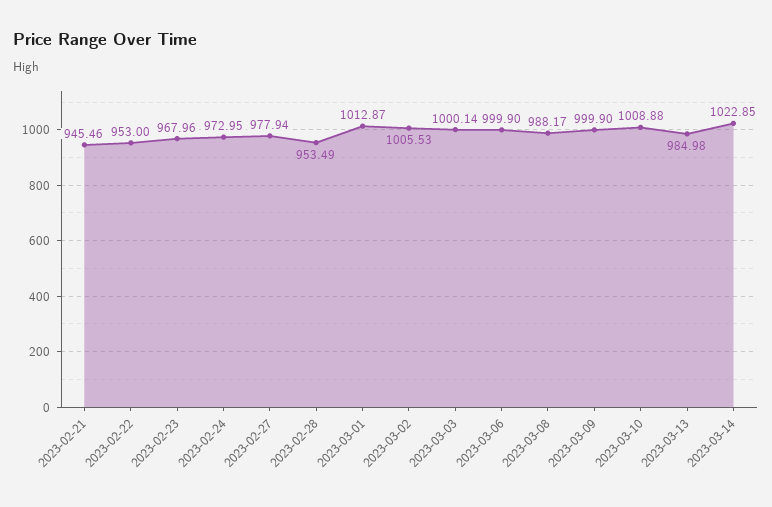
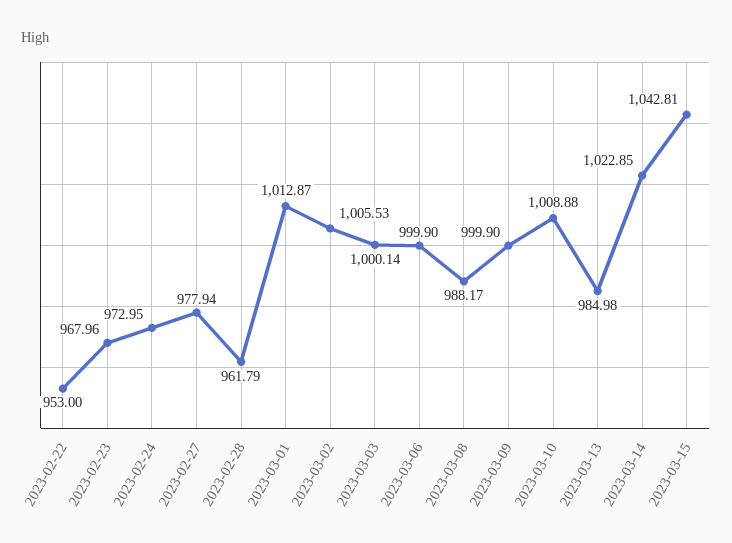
2023-02-21: 945.46 -> none
2023-02-28: 953.49 -> 961.79
2023-03-15: none -> 1042.81

